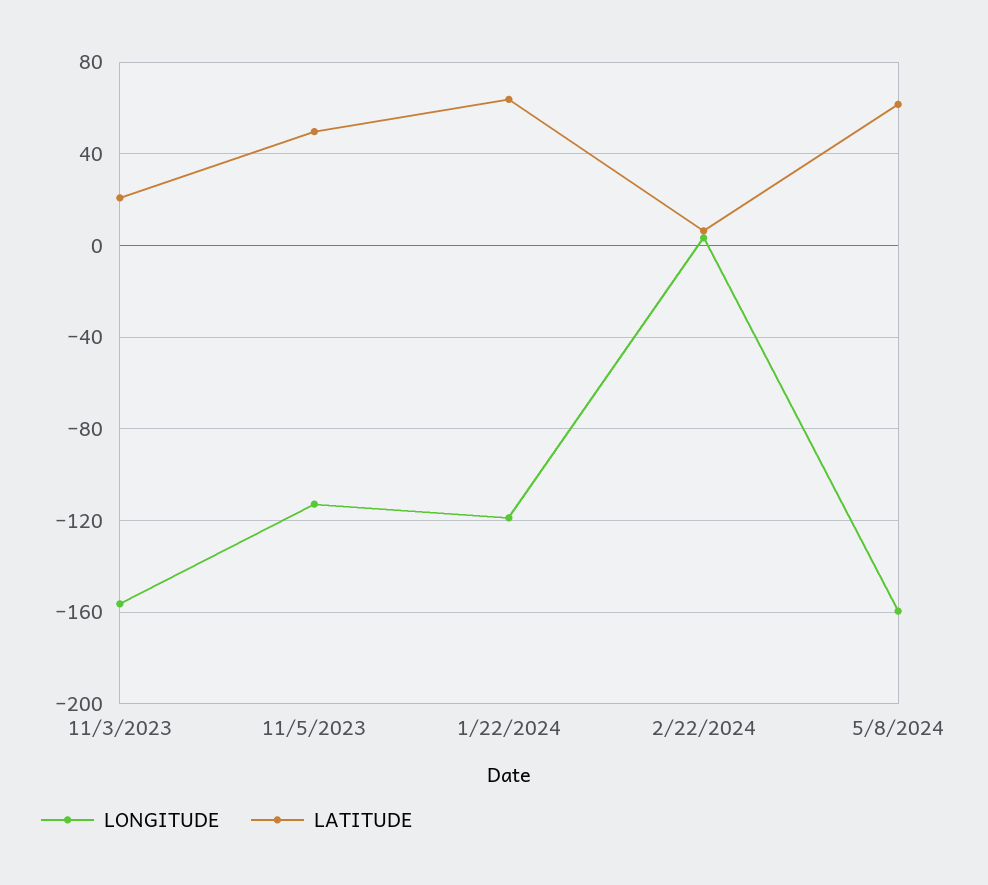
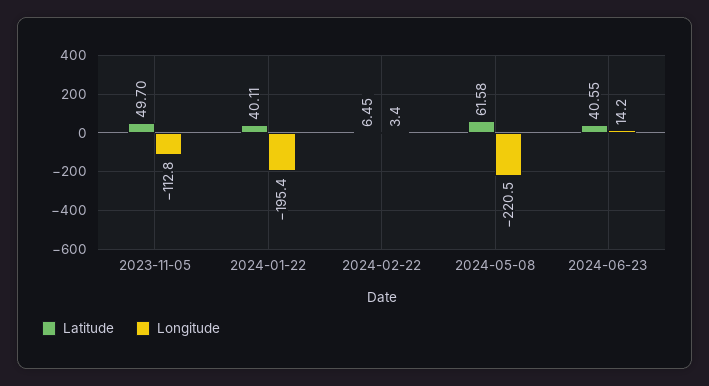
LONGITUDE, 11/3/2023: -155 -> none
LATITUDE, 11/3/2023: 20 -> none
LONGITUDE, 1/22/2024: -120 -> -195.4
LATITUDE, 1/22/2024: 65 -> 40.11
LONGITUDE, 5/8/2024: -160 -> -220.5
LATITUDE, 2024-06-23: none -> 40.55
LONGITUDE, 2024-06-23: none -> 14.2

